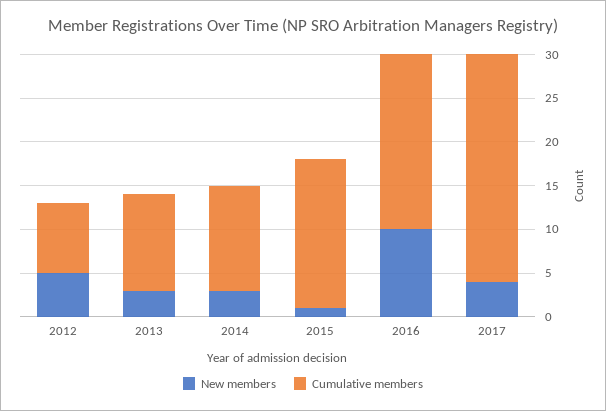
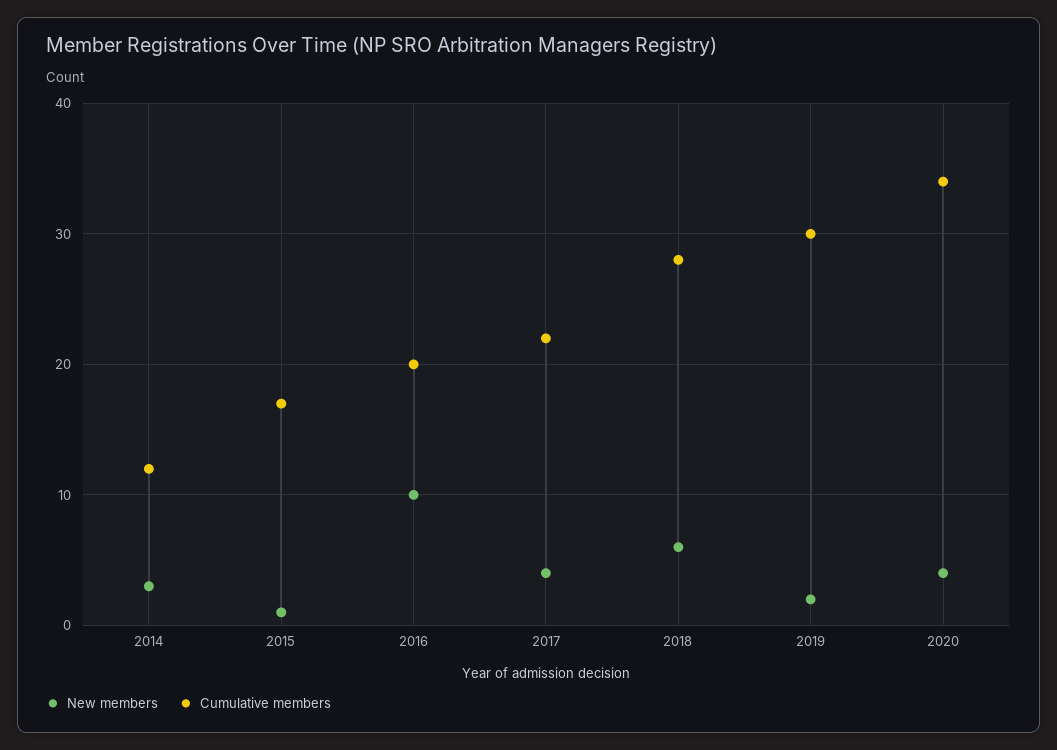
New members, 2012: 5 -> none
Cumulative members, 2012: 8 -> none
New members, 2013: 3 -> none
Cumulative members, 2013: 11 -> none
Cumulative members, 2017: 26 -> 22
New members, 2018: none -> 6
Cumulative members, 2018: none -> 28
New members, 2019: none -> 2
Cumulative members, 2019: none -> 30
New members, 2020: none -> 4
Cumulative members, 2020: none -> 34

